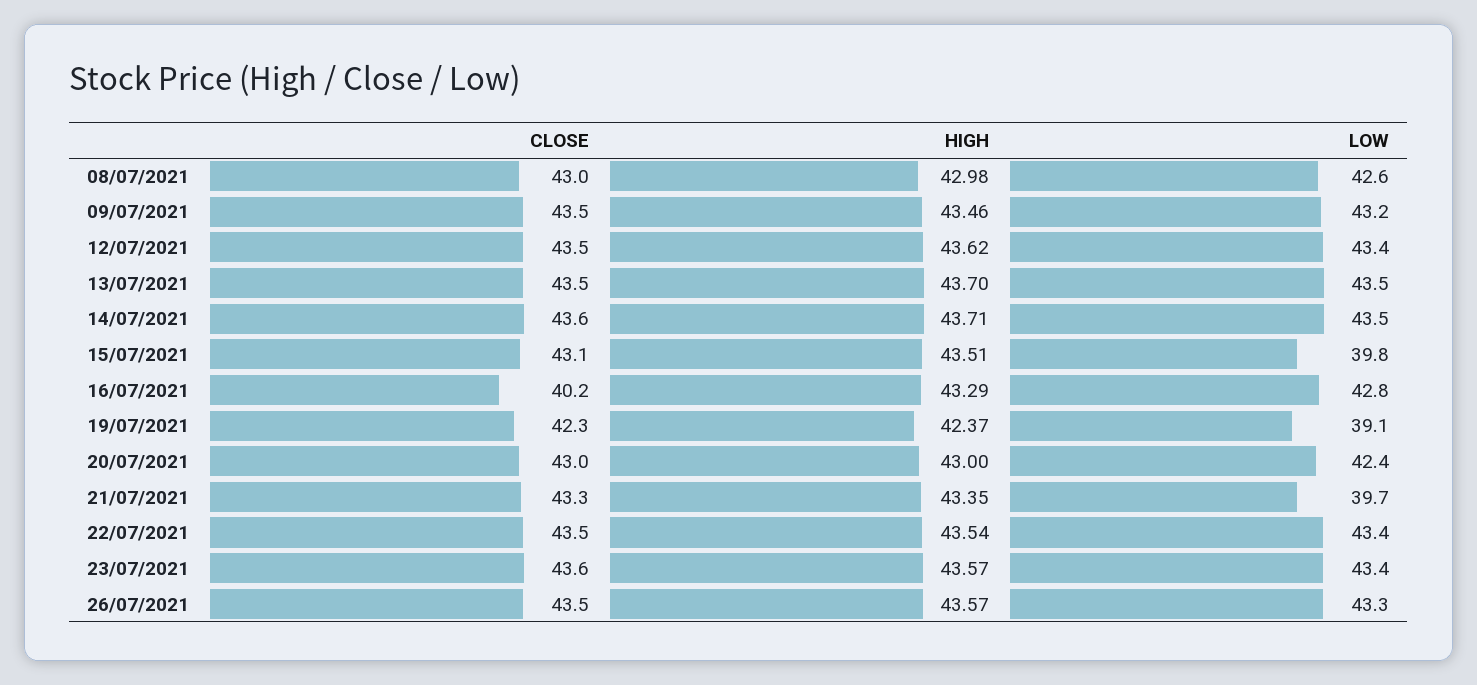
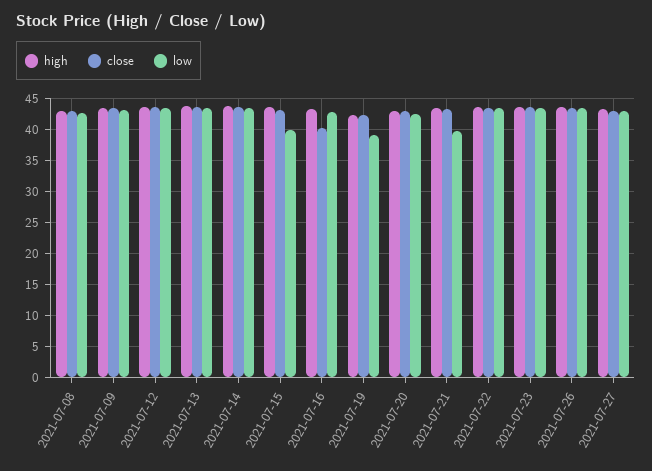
HIGH, 2021-07-27: none -> 43
CLOSE, 2021-07-27: none -> 43
LOW, 2021-07-27: none -> 43

